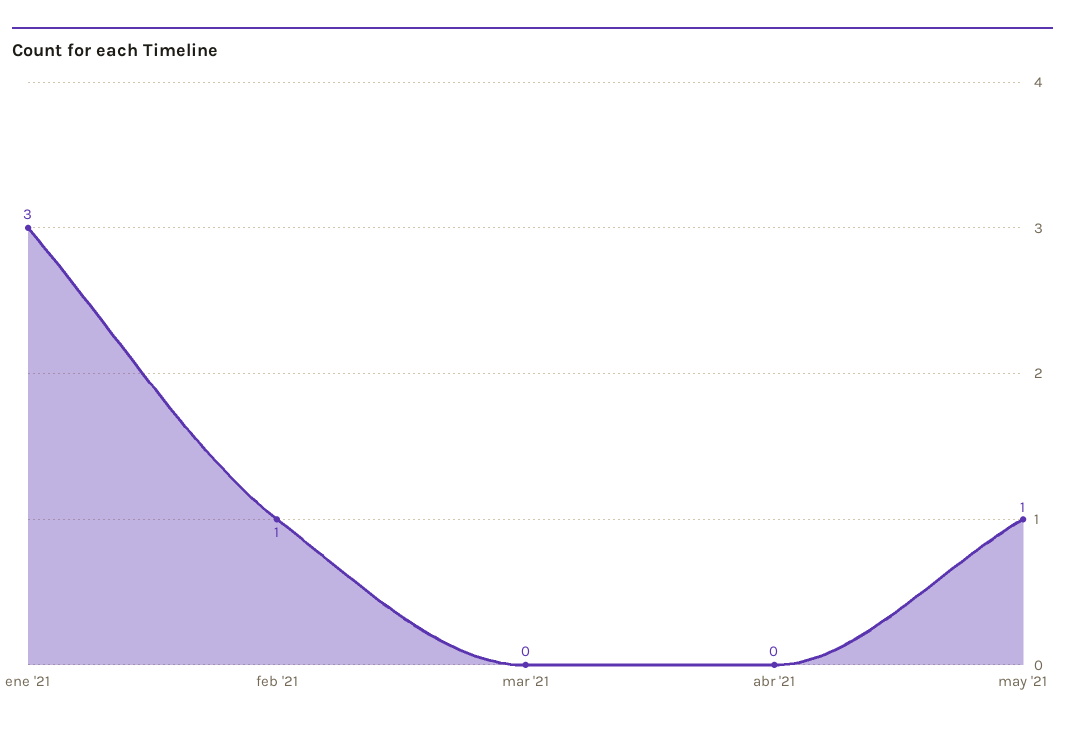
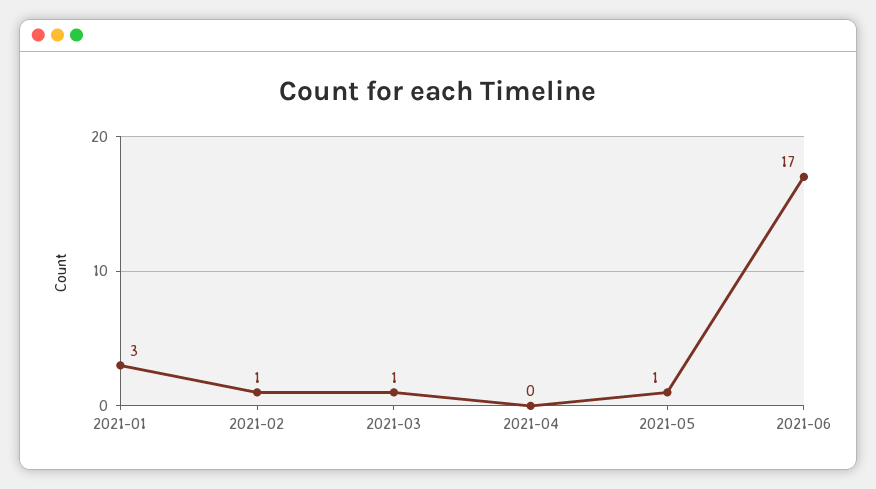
mar '21: 0 -> 1
2021-06: none -> 17

